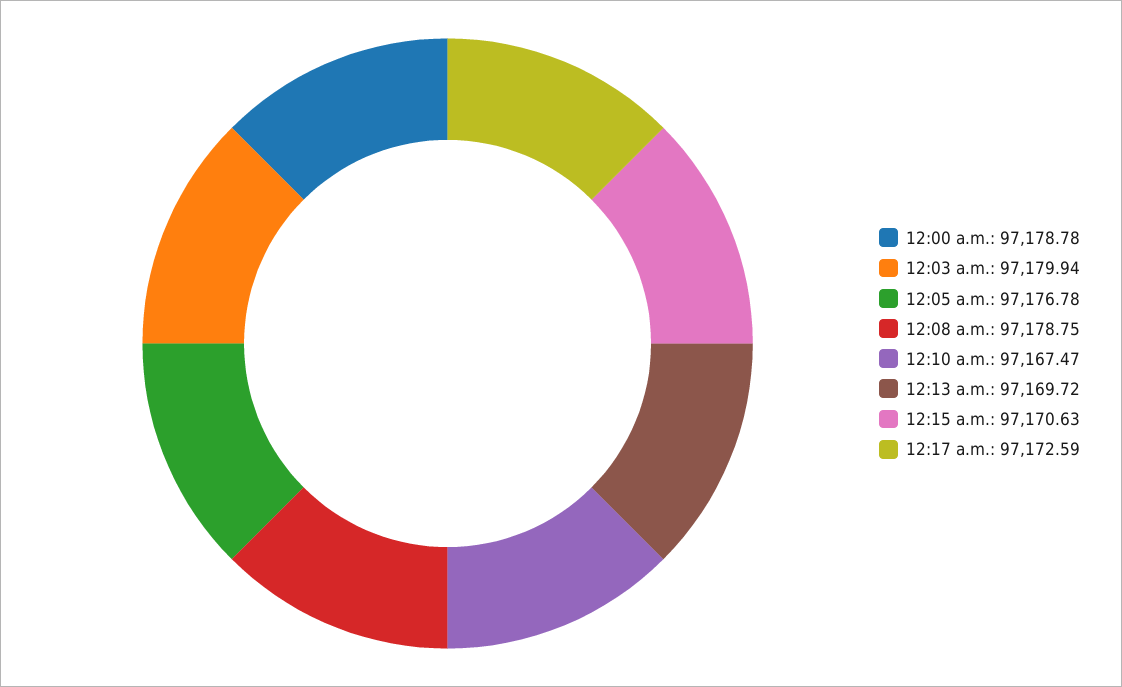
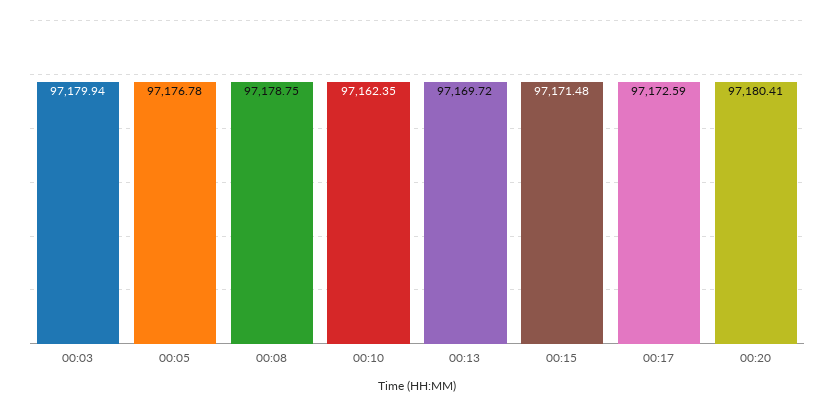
12:00 a.m.: 97178.78 -> none
12:10 a.m.: 97167.47 -> 97162.35
12:15 a.m.: 97170.63 -> 97171.48
00:20: none -> 97180.41

